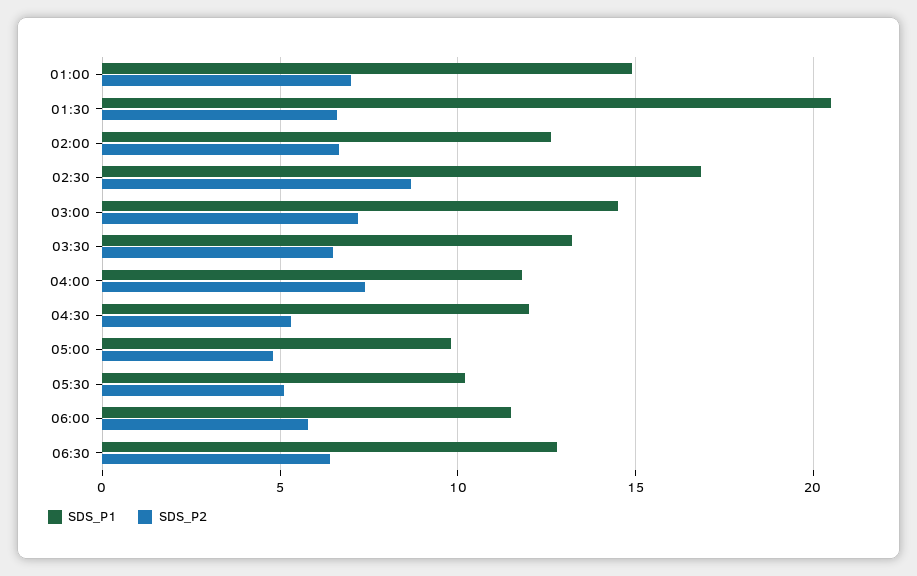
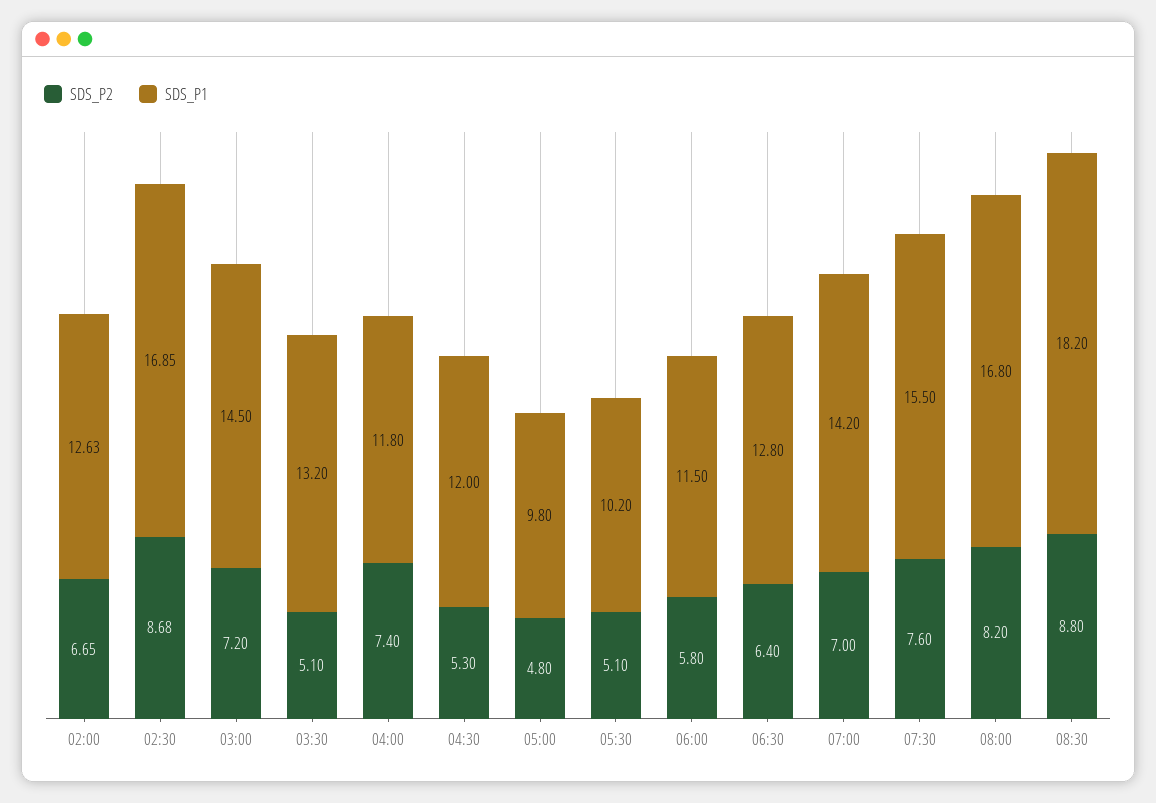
SDS_P1, 01:00: 15 -> none
SDS_P2, 01:00: 7 -> none
SDS_P1, 01:30: 20.5 -> none
SDS_P2, 01:30: 6.5 -> none
SDS_P2, 03:30: 6.5 -> 5.1
SDS_P2, 07:00: none -> 7
SDS_P1, 07:00: none -> 14.2
SDS_P2, 07:30: none -> 7.6
SDS_P1, 07:30: none -> 15.5
SDS_P2, 08:00: none -> 8.2
SDS_P1, 08:00: none -> 16.8
SDS_P2, 08:30: none -> 8.8
SDS_P1, 08:30: none -> 18.2

